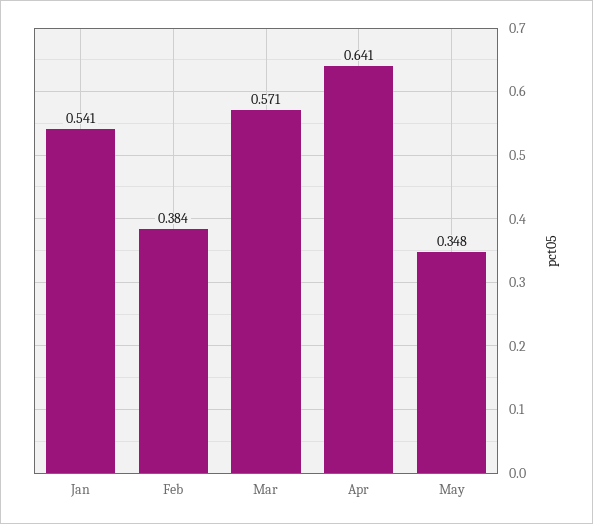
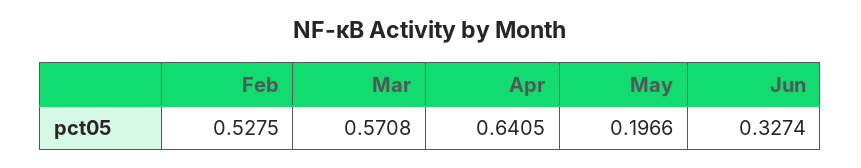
Jan: 0.541 -> none
Feb: 0.384 -> 0.5275
May: 0.348 -> 0.1966
Jun: none -> 0.3274

